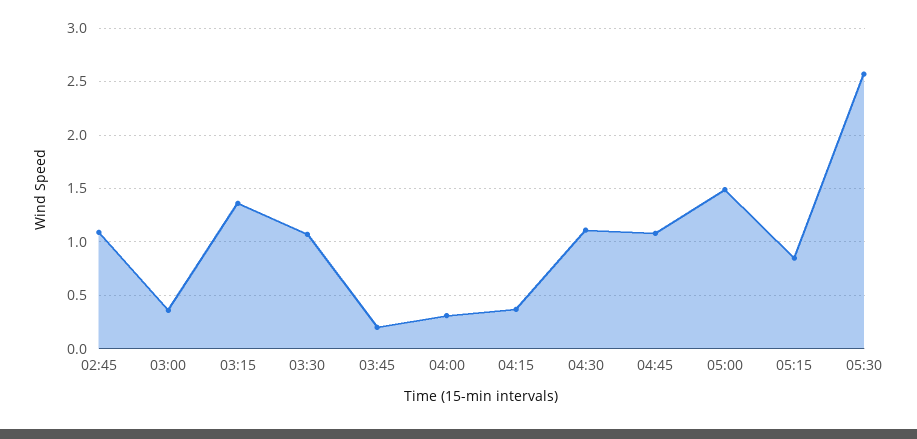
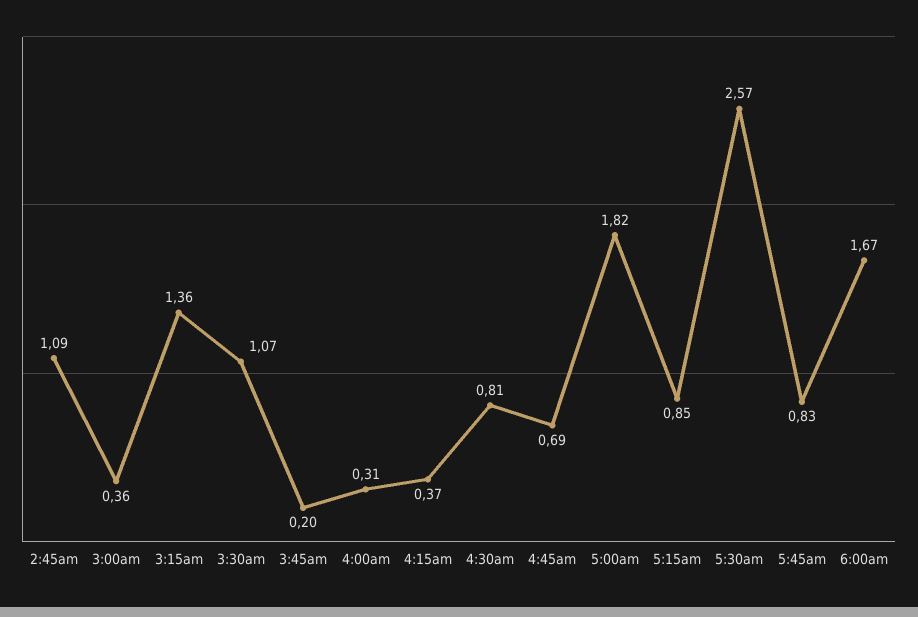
04:30: 1.1 -> 0.81
04:45: 1.1 -> 0.69
05:00: 1.5 -> 1.82
5:45am: none -> 0.83
6:00am: none -> 1.67

